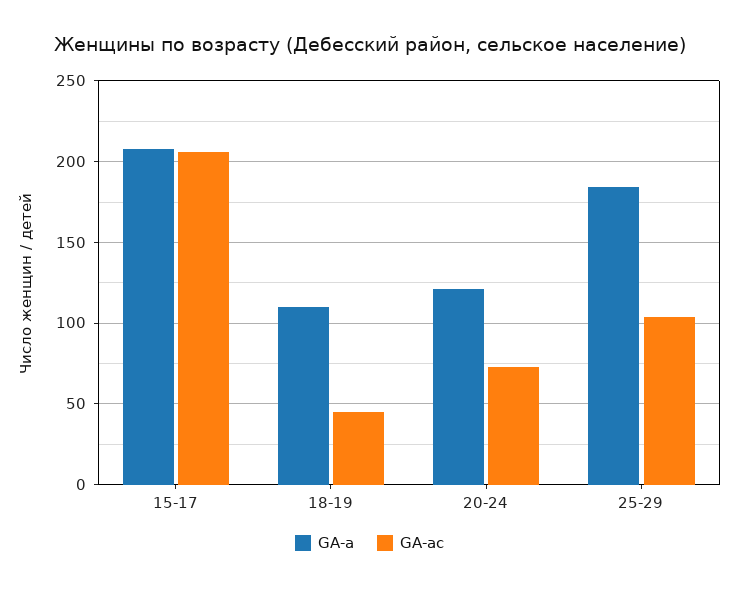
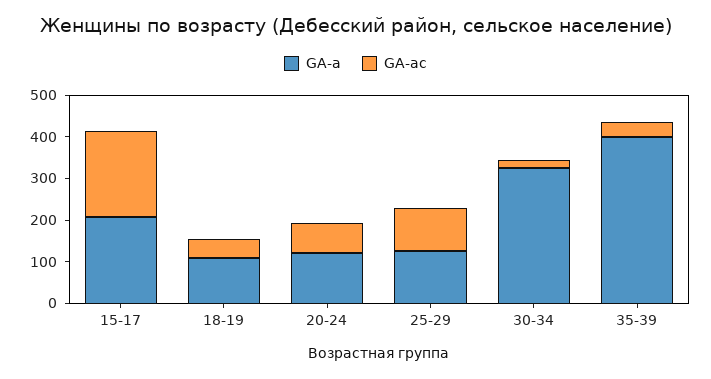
GA-a, 25-29: 185 -> 120
GA-a, 30-34: none -> 320
GA-ac, 30-34: none -> 20
GA-a, 35-39: none -> 400
GA-ac, 35-39: none -> 40

